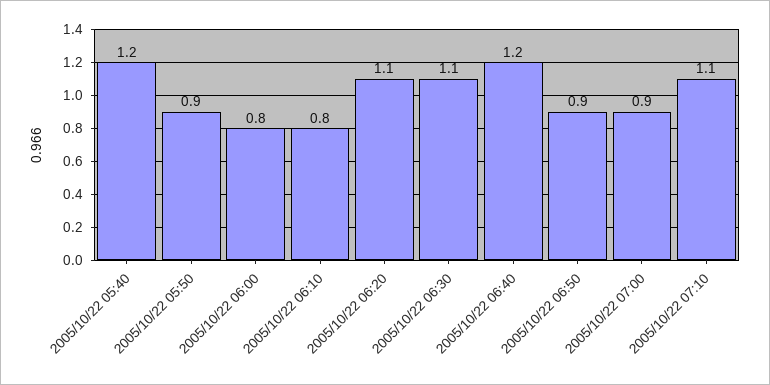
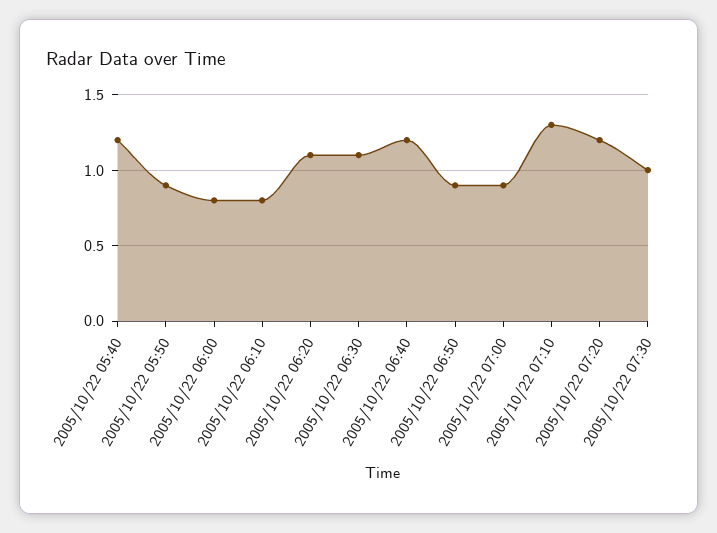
2005/10/22 07:10: 1.1 -> 1.3
2005/10/22 07:20: none -> 1.2
2005/10/22 07:30: none -> 1

